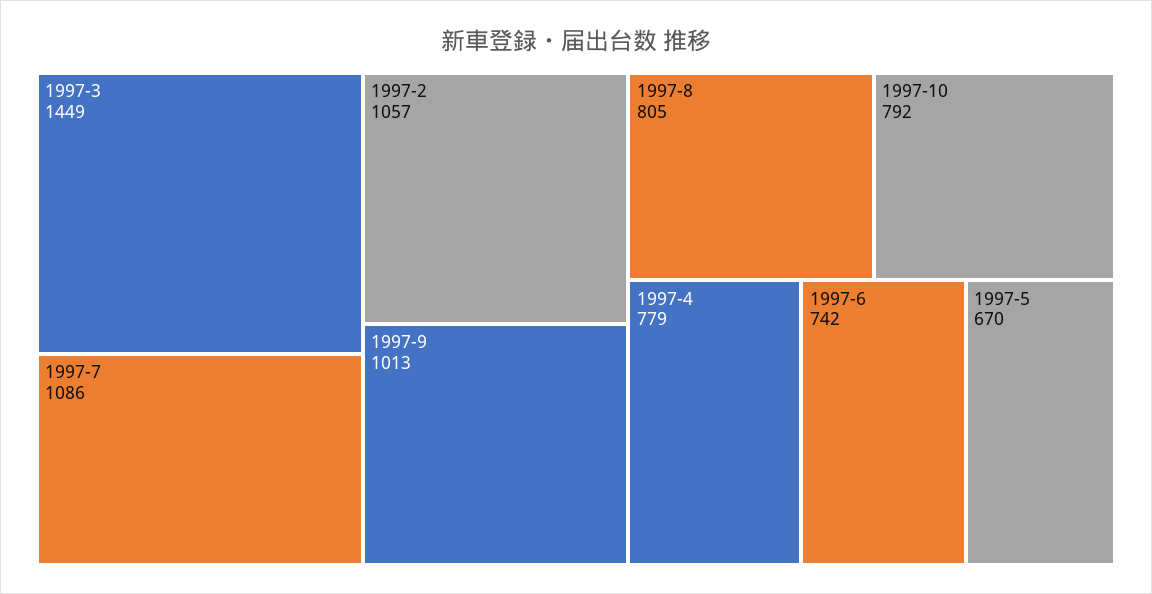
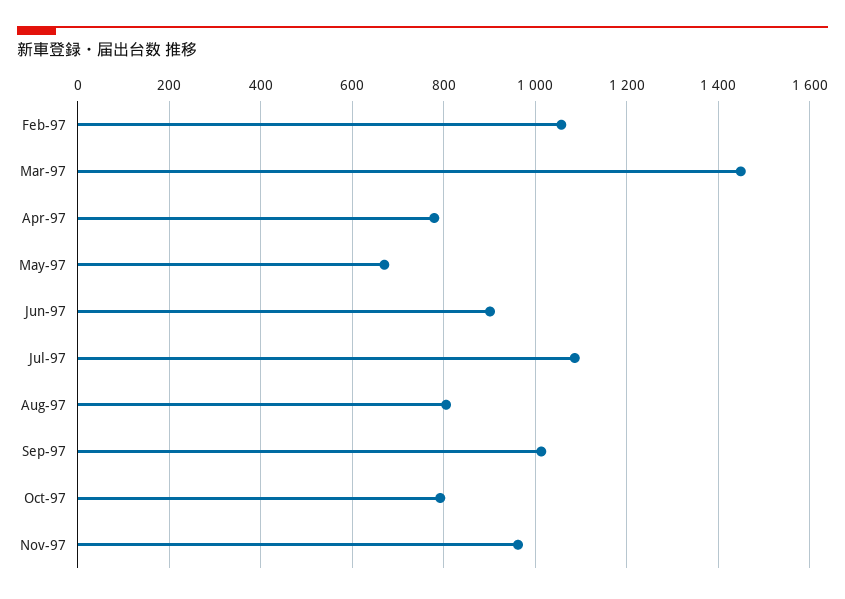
1997-6: 742 -> 900
Nov-97: none -> 960

